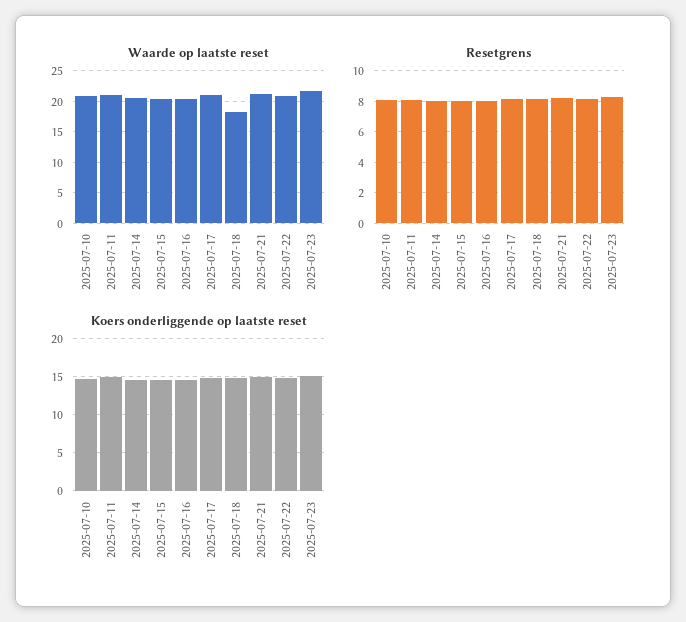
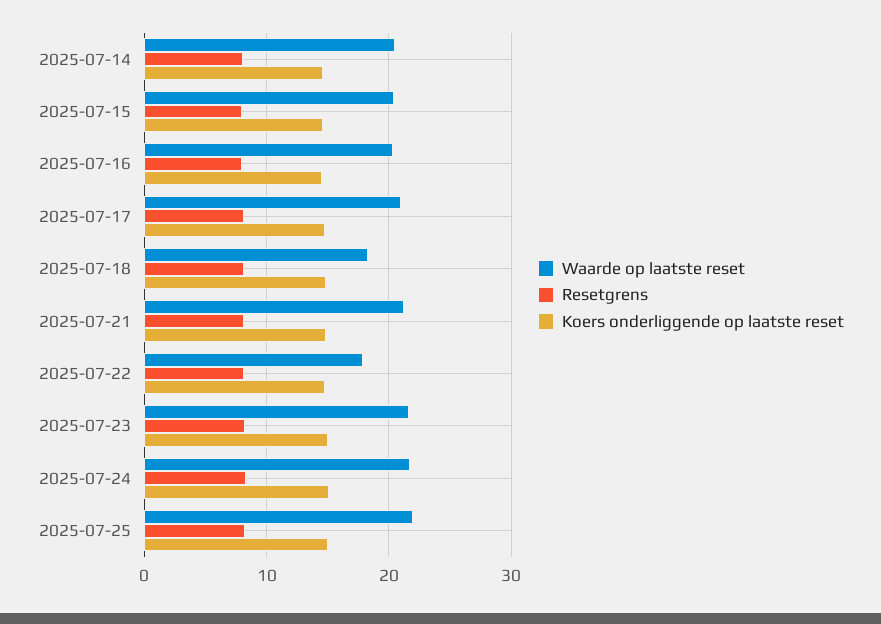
Waarde op laatste reset, 2025-07-10: 21 -> none
Waarde op laatste reset, 2025-07-11: 21 -> none
Waarde op laatste reset, 2025-07-22: 21 -> 18
Resetgrens, 2025-07-10: 8 -> none
Resetgrens, 2025-07-11: 8 -> none
Koers onderliggende op laatste reset, 2025-07-10: 15 -> none
Koers onderliggende op laatste reset, 2025-07-11: 15 -> none
Waarde op laatste reset, 2025-07-24: none -> 22
Resetgrens, 2025-07-24: none -> 8
Koers onderliggende op laatste reset, 2025-07-24: none -> 15
Waarde op laatste reset, 2025-07-25: none -> 22
Resetgrens, 2025-07-25: none -> 8
Koers onderliggende op laatste reset, 2025-07-25: none -> 15

